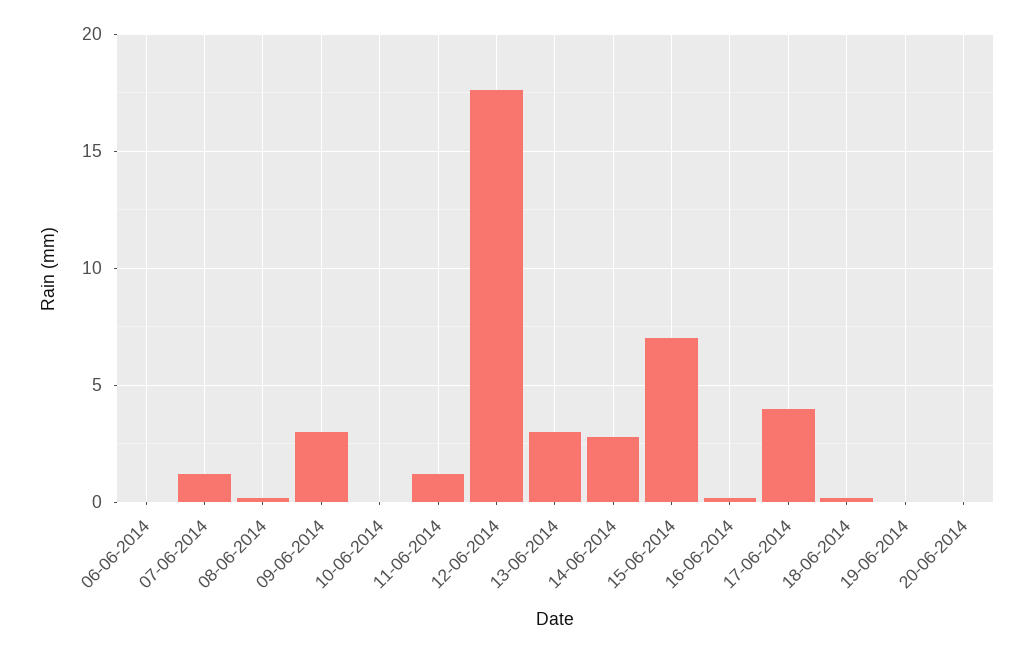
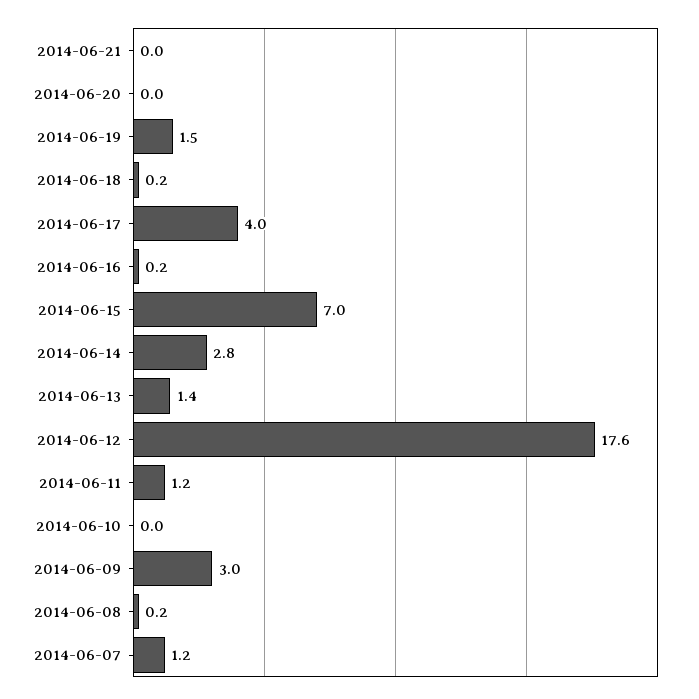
06-06-2014: 0 -> none
13-06-2014: 3 -> 1.4
19-06-2014: 0 -> 1.5
2014-06-21: none -> 0

